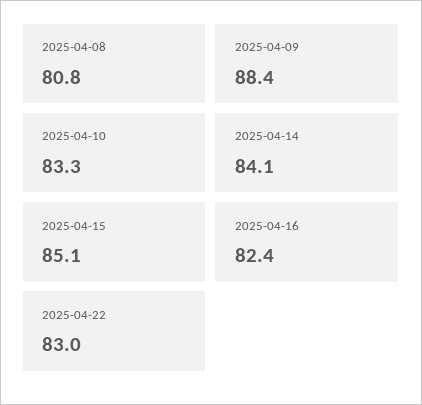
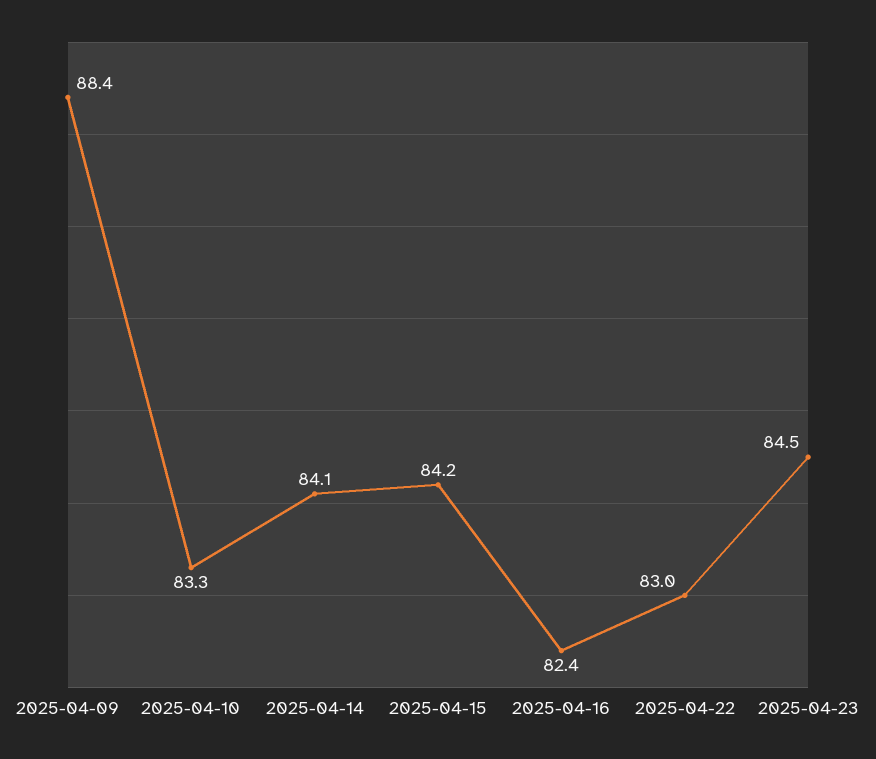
2025-04-08: 80.8 -> none
2025-04-15: 85.1 -> 84.2
2025-04-23: none -> 84.5

